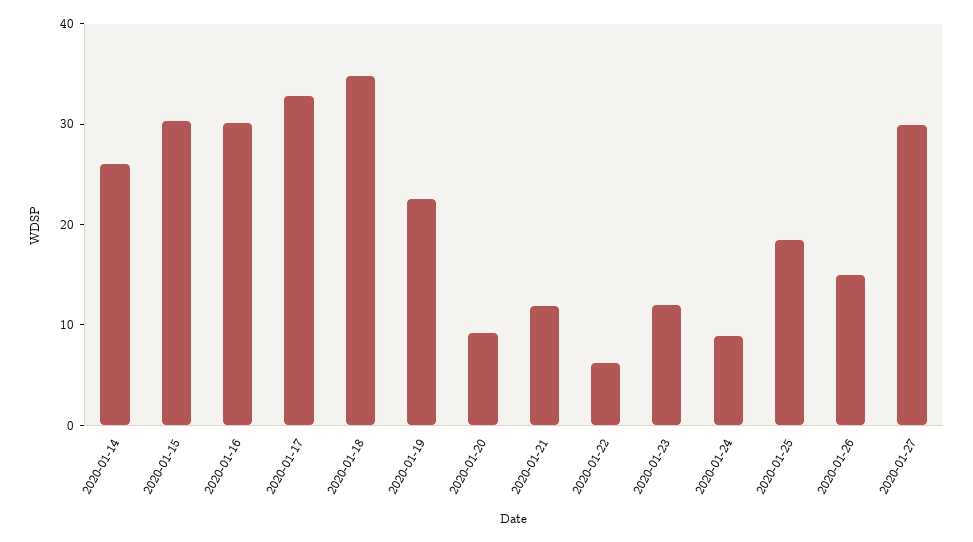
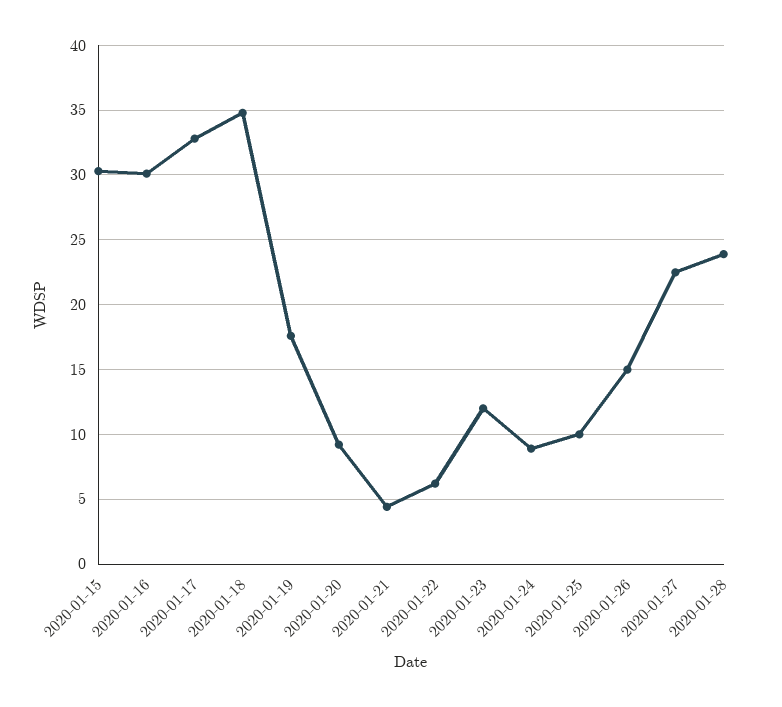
2020-01-14: 26 -> none
2020-01-19: 22 -> 17.5
2020-01-21: 12 -> 4.5
2020-01-25: 18 -> 10
2020-01-27: 30 -> 22.5
2020-01-28: none -> 24

